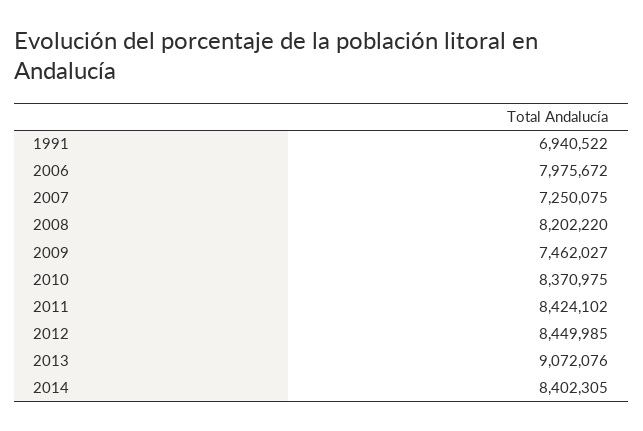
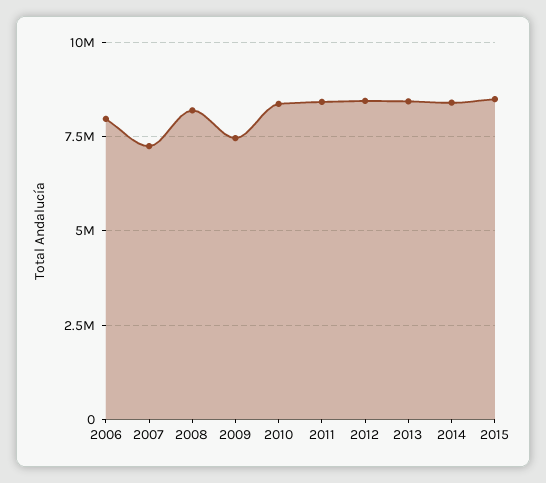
1991: 6940522 -> none
2013: 9072076 -> 8500000
2015: none -> 8500000

